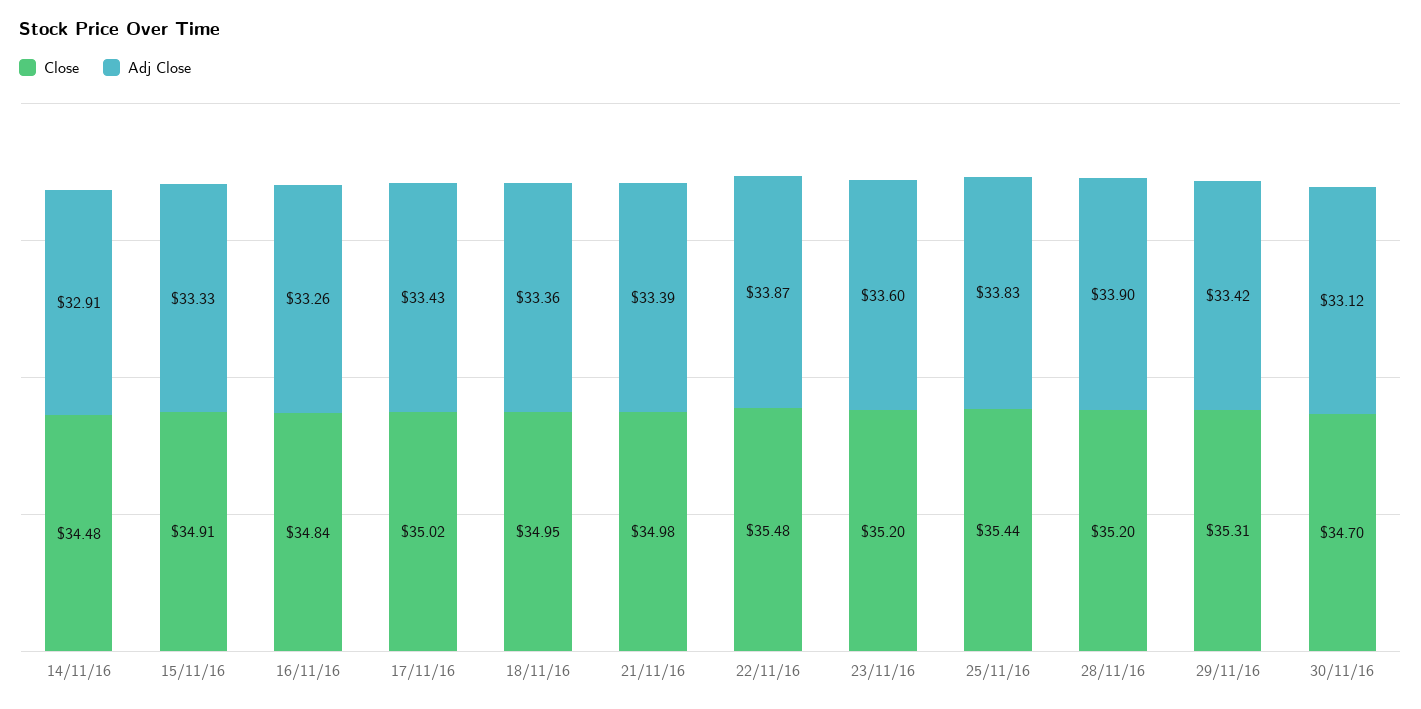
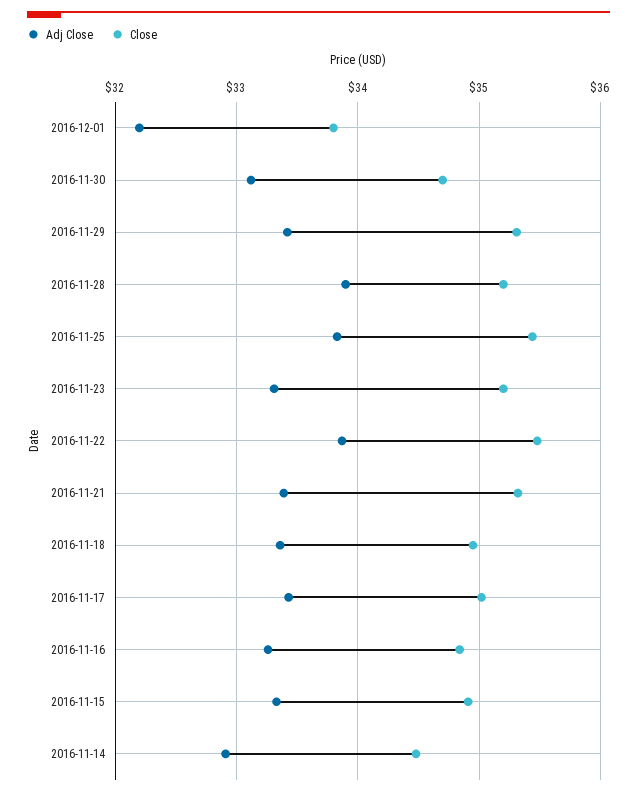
Close, 21/11/16: 34.98 -> 35.3
Adj Close, 23/11/16: 33.6 -> 33.3
Adj Close, 2016-12-01: none -> 32.2
Close, 2016-12-01: none -> 33.8

